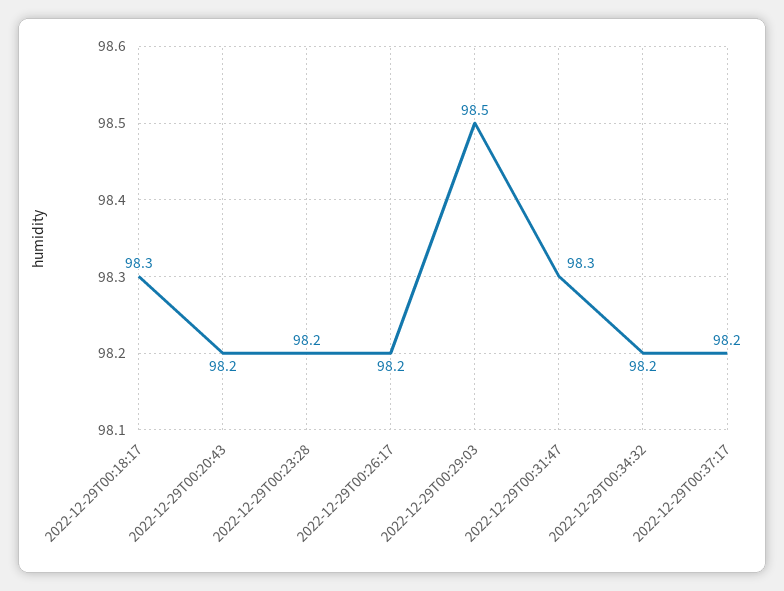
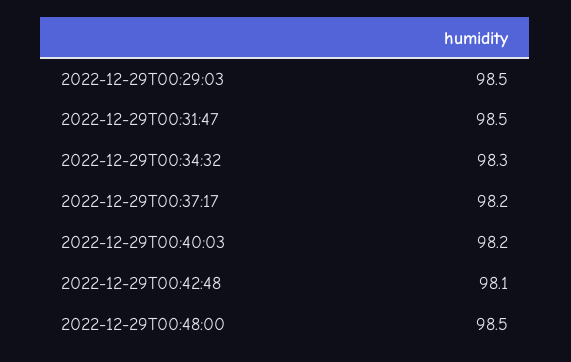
2022-12-29T00:18:17: 98.3 -> none
2022-12-29T00:20:43: 98.2 -> none
2022-12-29T00:23:28: 98.2 -> none
2022-12-29T00:26:17: 98.2 -> none
2022-12-29T00:31:47: 98.3 -> 98.5
2022-12-29T00:34:32: 98.2 -> 98.3
2022-12-29T00:40:03: none -> 98.2
2022-12-29T00:42:48: none -> 98.1
2022-12-29T00:48:00: none -> 98.5

